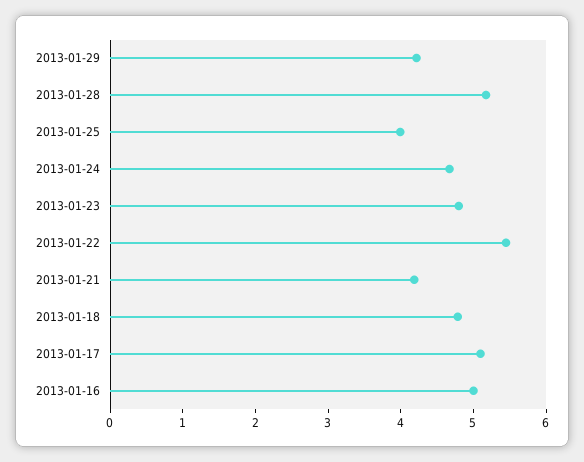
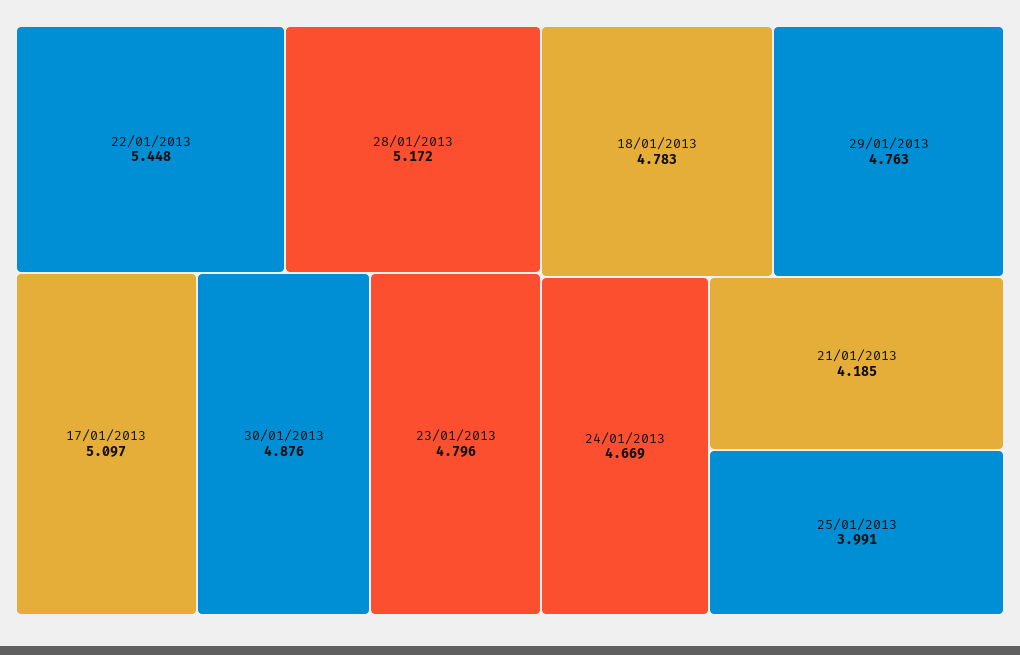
2013-01-29: 4.2 -> 4.763
2013-01-16: 5 -> none
30/01/2013: none -> 4.876

